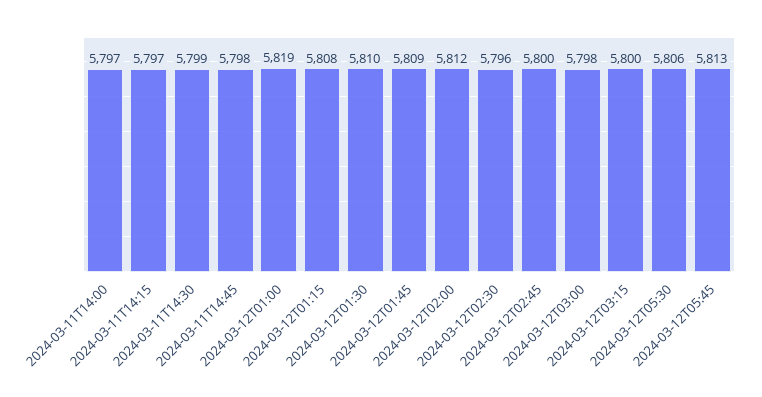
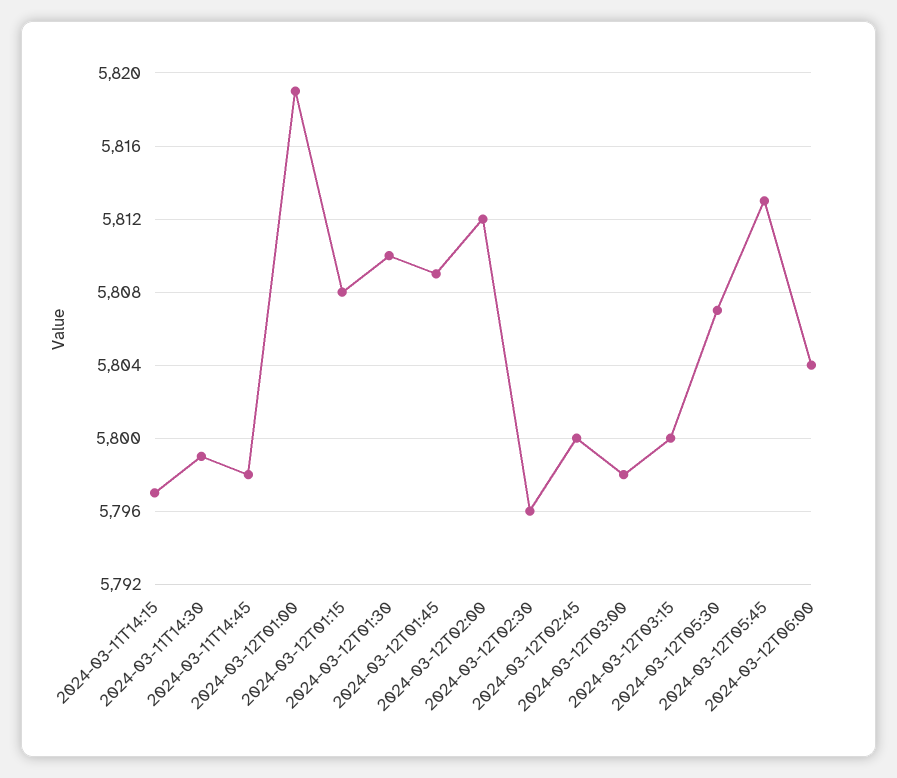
2024-03-11T14:00: 5797 -> none
2024-03-12T05:30: 5806 -> 5807
2024-03-12T06:00: none -> 5804

